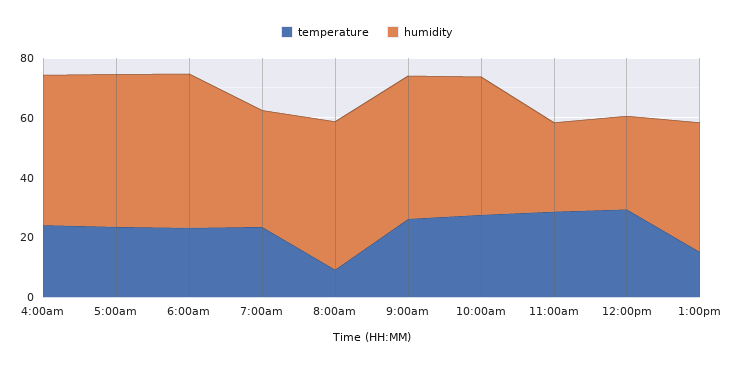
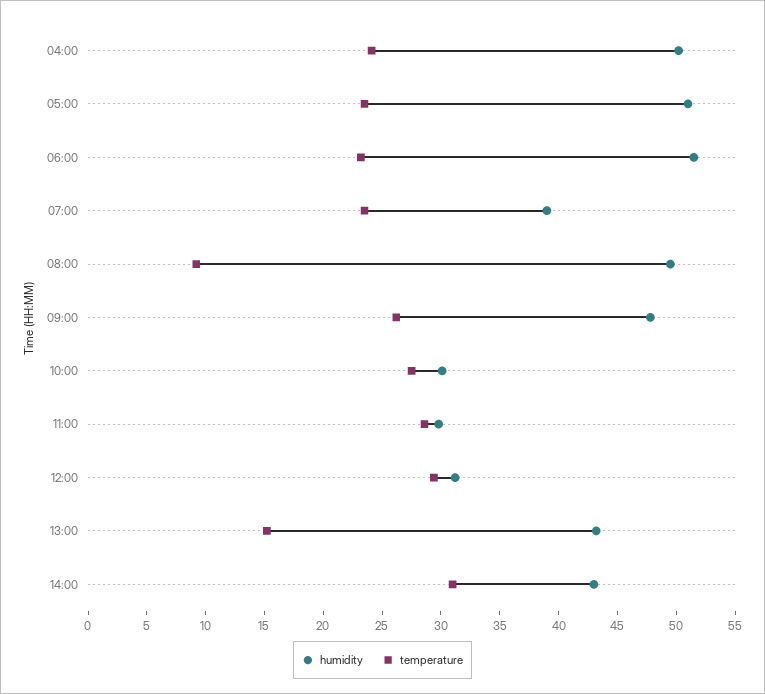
humidity, 10:00am: 45 -> 30
humidity, 14:00: none -> 43
temperature, 14:00: none -> 31

